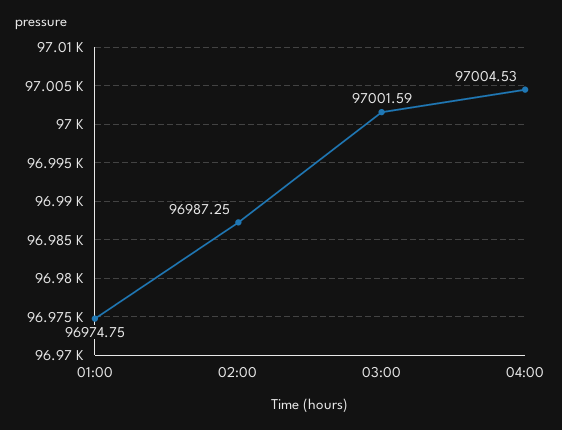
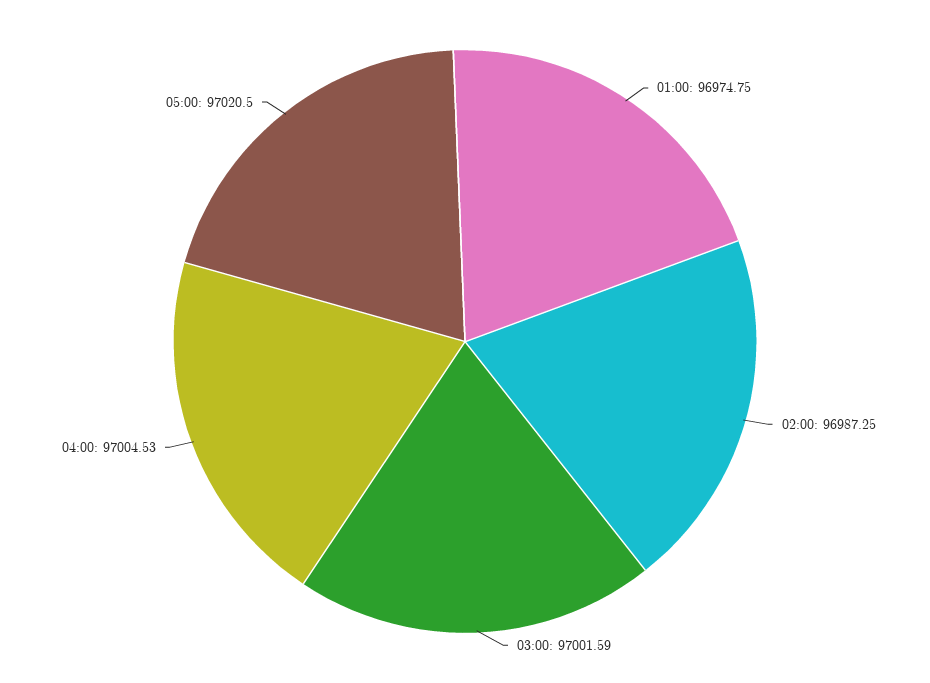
05:00: none -> 97020.5

